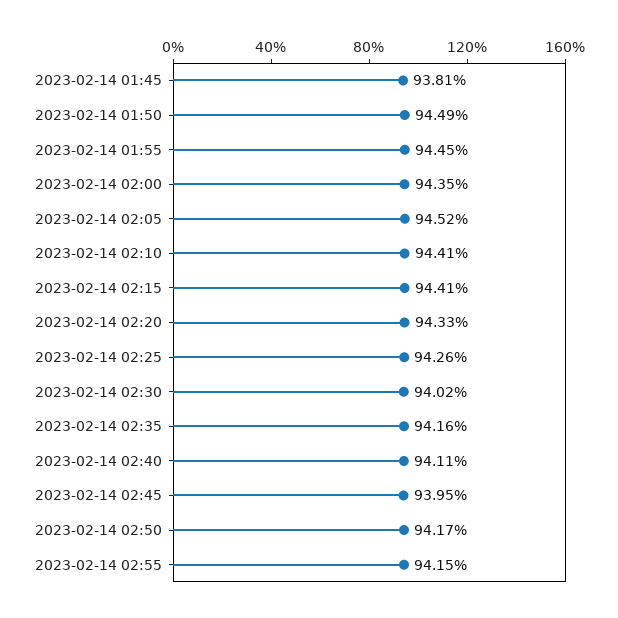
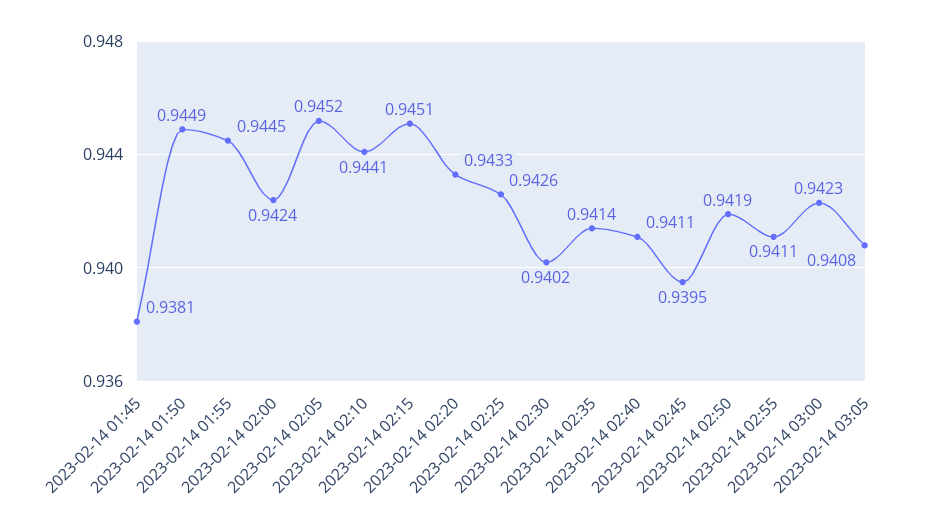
2023-02-14 02:00: 0.9435 -> 0.9424
2023-02-14 02:15: 0.9441 -> 0.9451
2023-02-14 02:35: 0.9416 -> 0.9414
2023-02-14 02:50: 0.9417 -> 0.9419
2023-02-14 02:55: 0.9415 -> 0.9411
2023-02-14 03:00: none -> 0.9423
2023-02-14 03:05: none -> 0.9408

